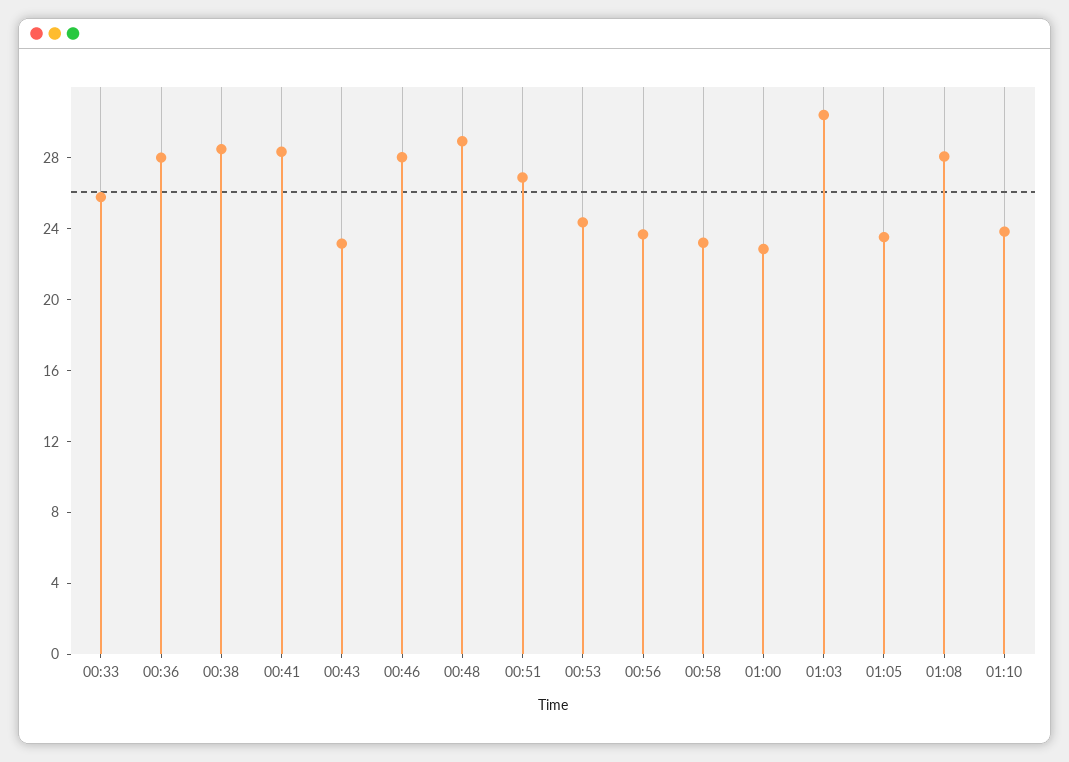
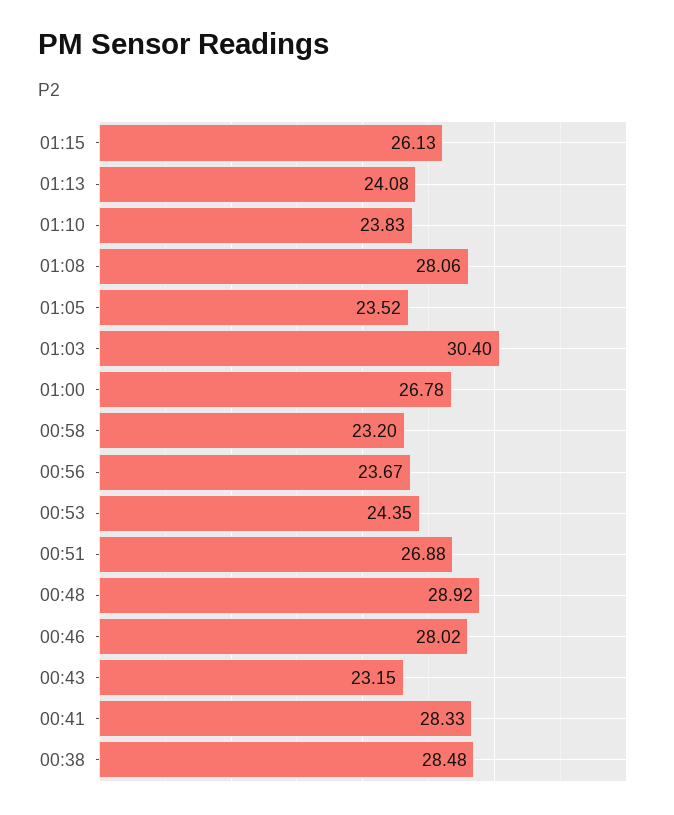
00:33: 26 -> none
00:36: 28 -> none
01:00: 23 -> 26.78
01:15: none -> 26.13
01:13: none -> 24.08

